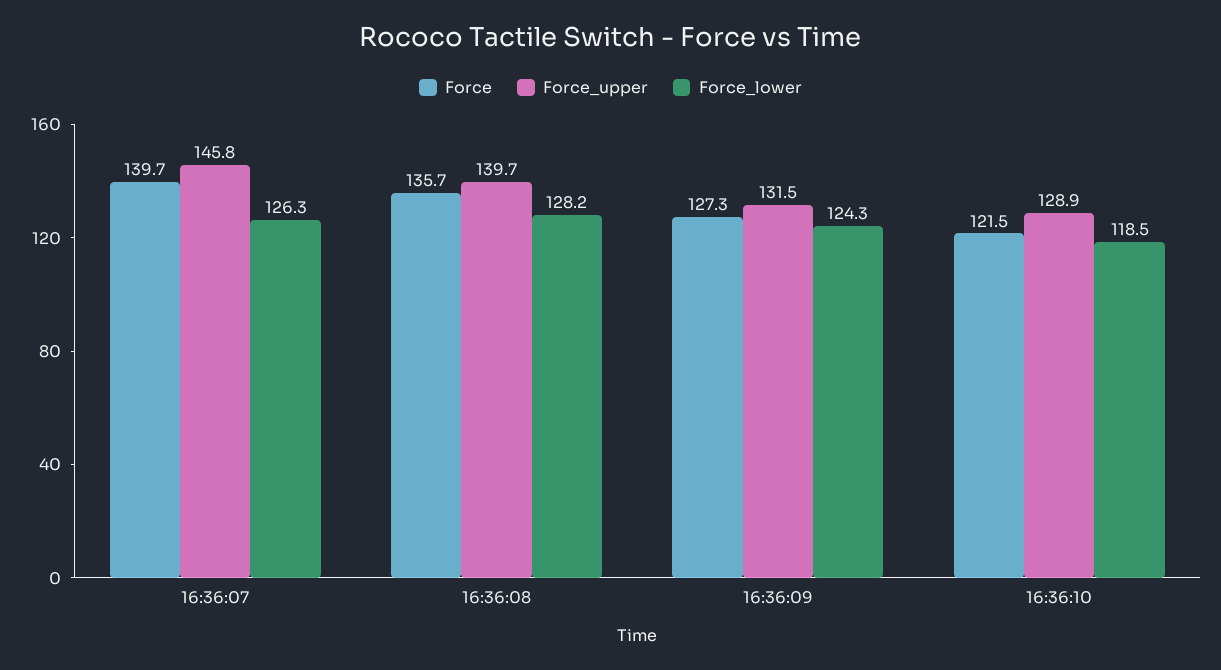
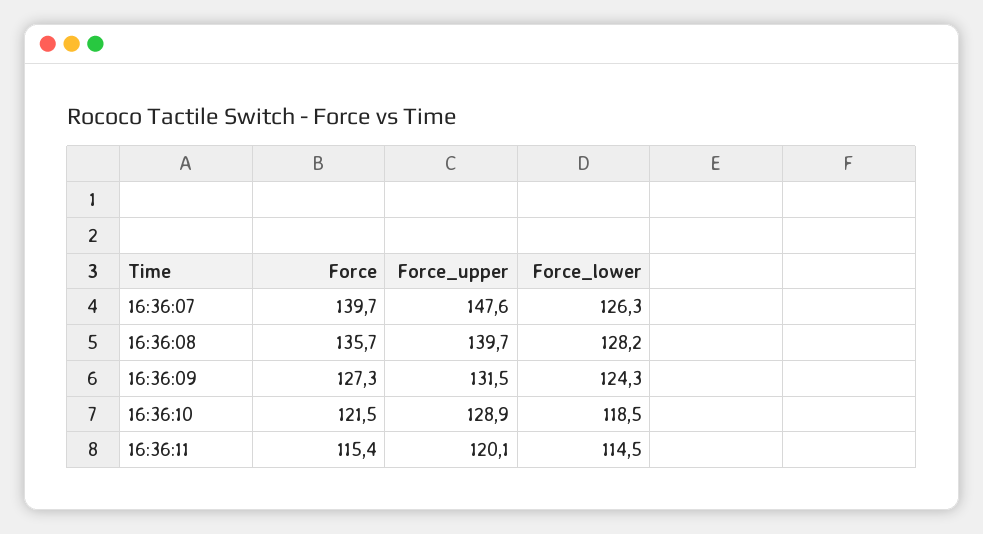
Force_upper, 16:36:07: 145.8 -> 147.6
Force, 16:36:11: none -> 115.4
Force_upper, 16:36:11: none -> 120.1
Force_lower, 16:36:11: none -> 114.5

